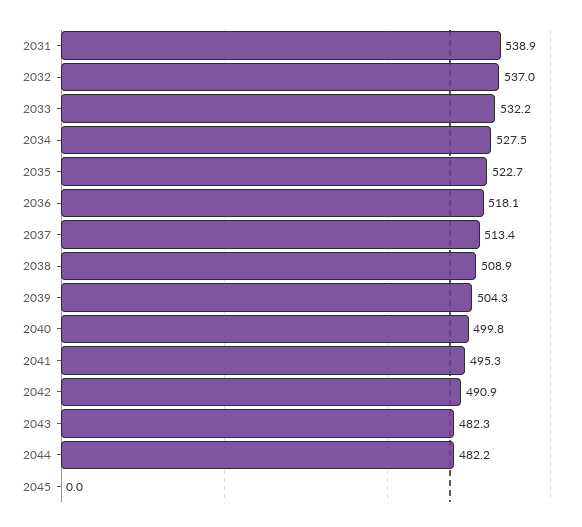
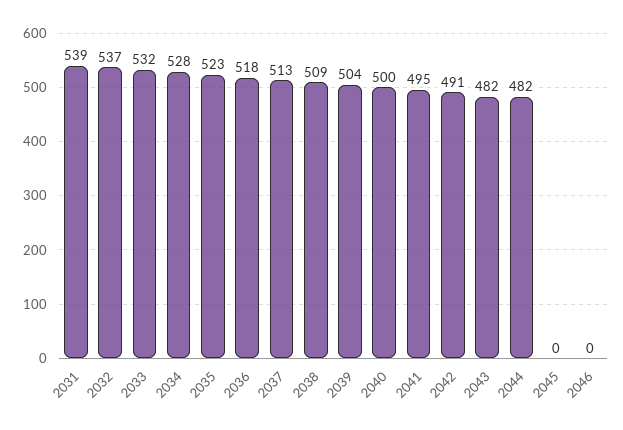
2046: none -> 0

